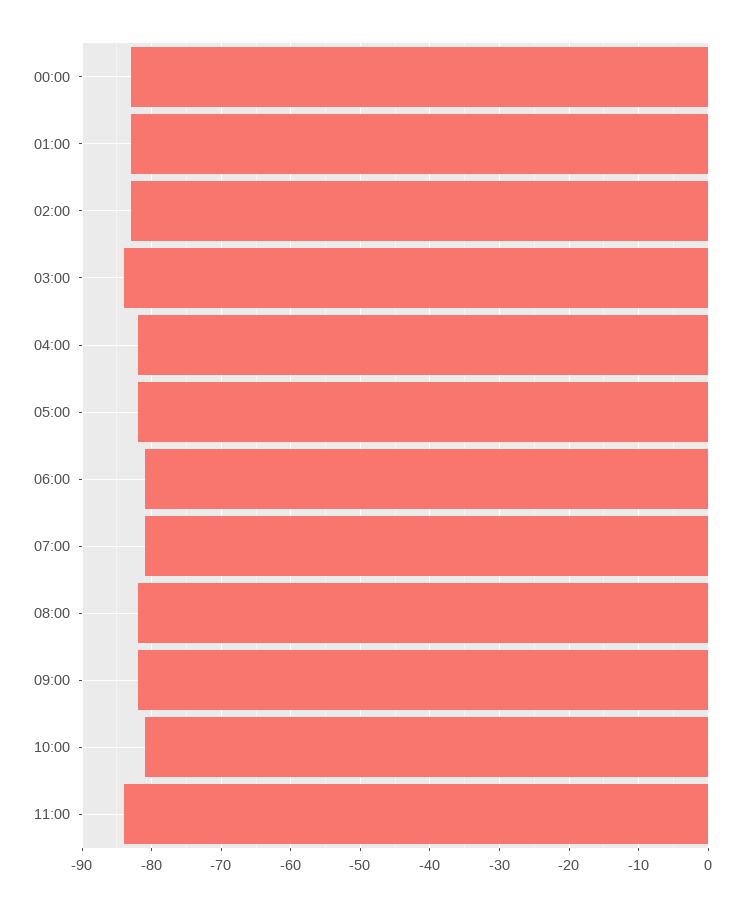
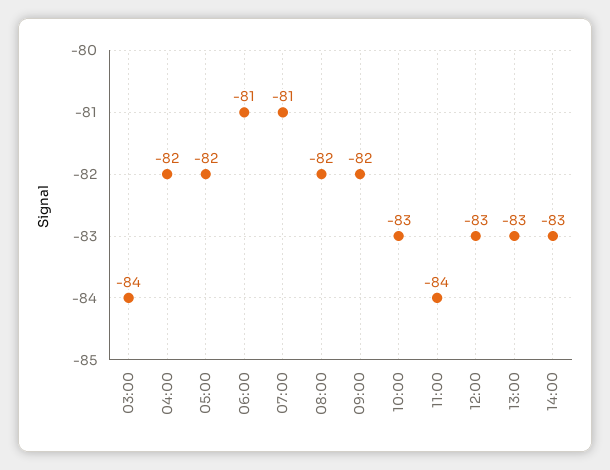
00:00: -83 -> none
01:00: -83 -> none
02:00: -83 -> none
10:00: -81 -> -83
12:00: none -> -83
13:00: none -> -83
14:00: none -> -83

